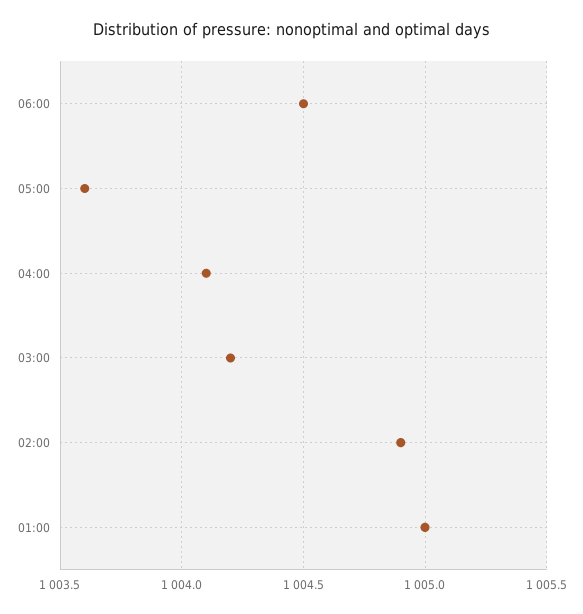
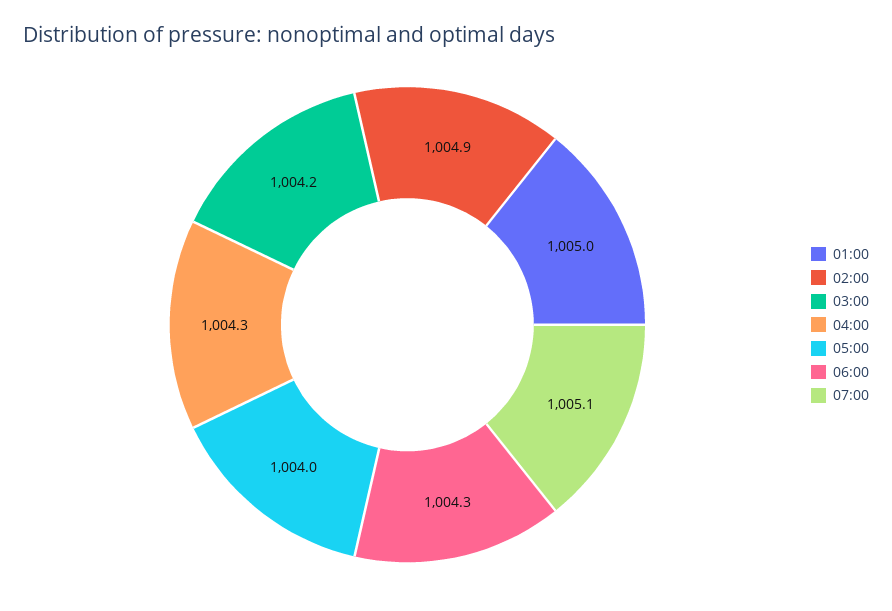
06:00: 1004.5 -> 1004.3
05:00: 1003.6 -> 1004
04:00: 1004.1 -> 1004.3
07:00: none -> 1005.1

